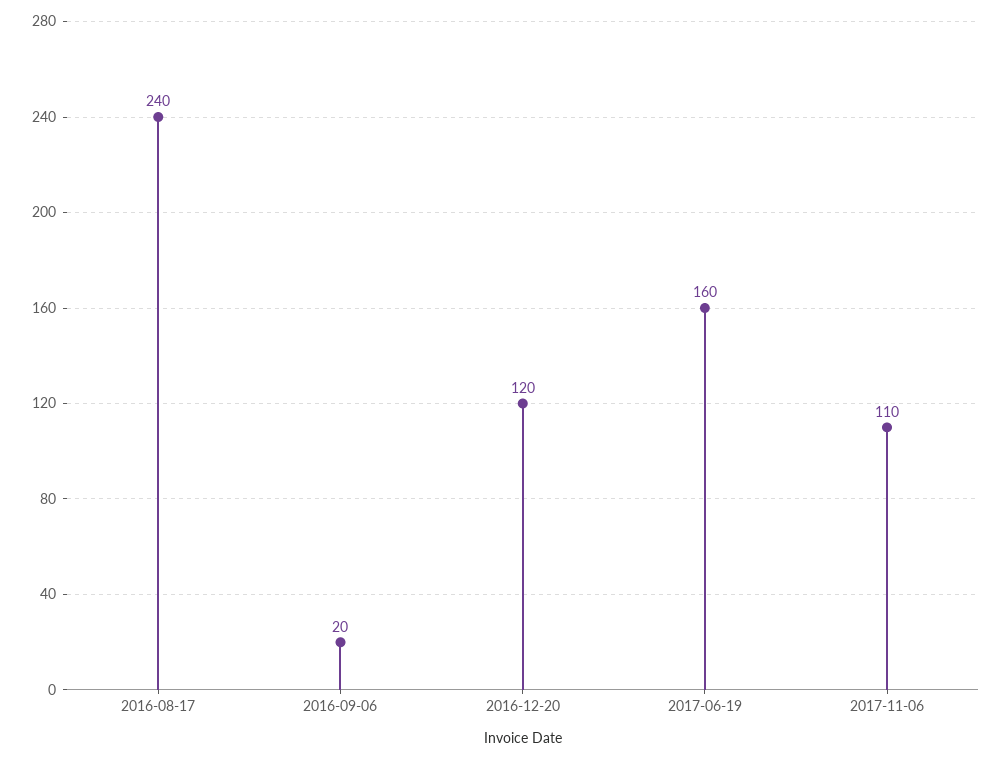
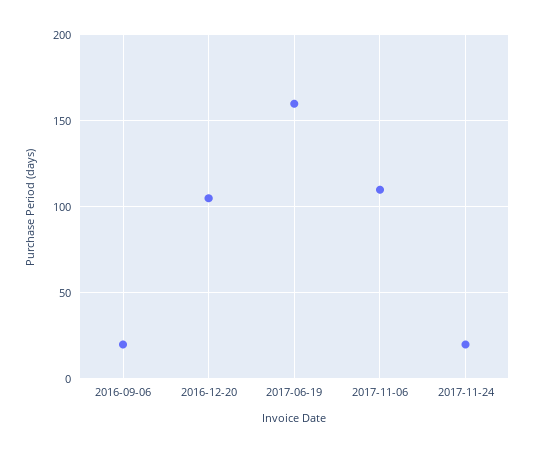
2016-08-17: 240 -> none
2016-12-20: 120 -> 105
2017-11-24: none -> 20

